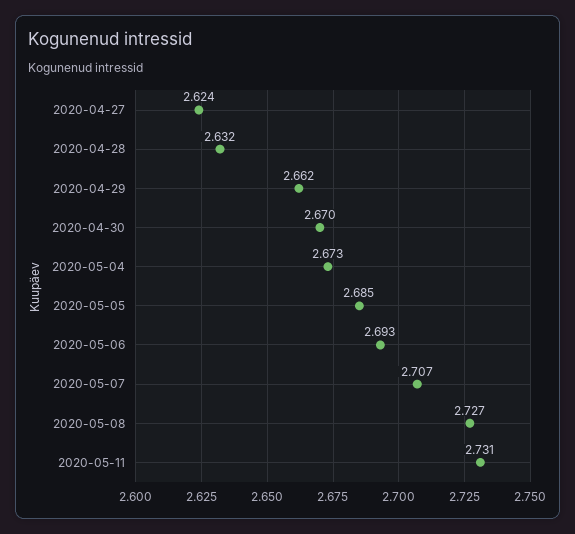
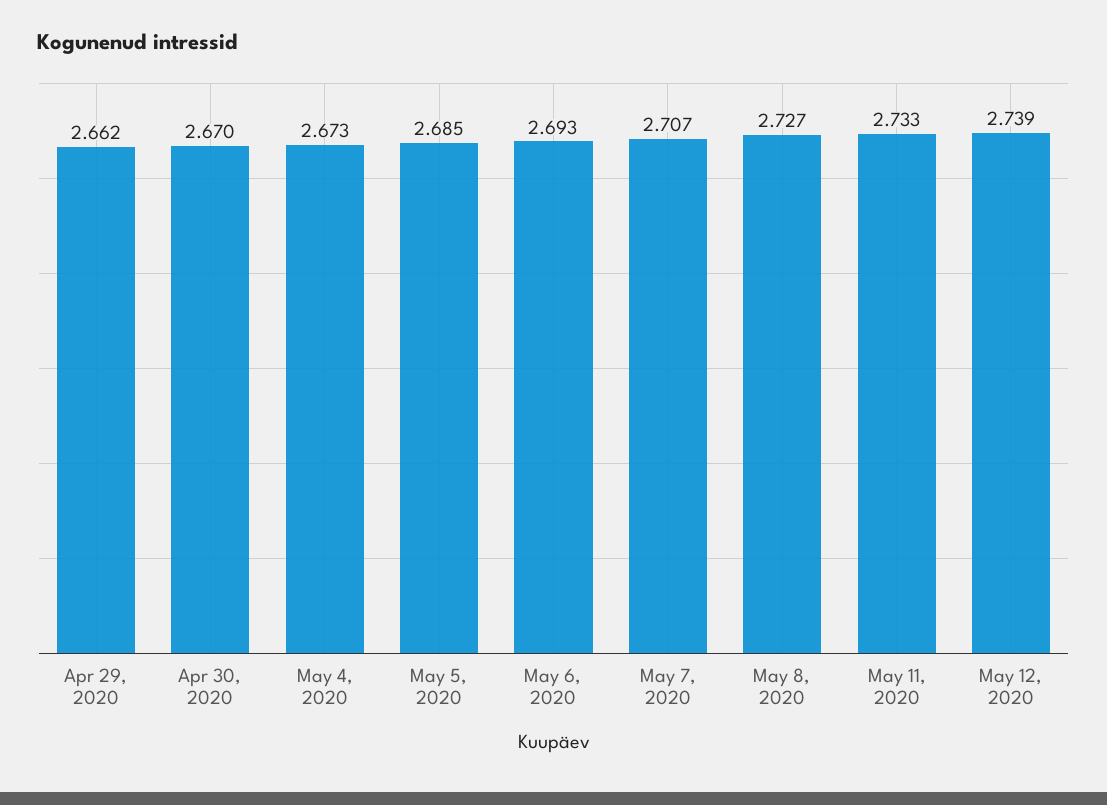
2020-04-27: 2.624 -> none
2020-04-28: 2.632 -> none
2020-05-11: 2.731 -> 2.733
May 12, 2020: none -> 2.739

